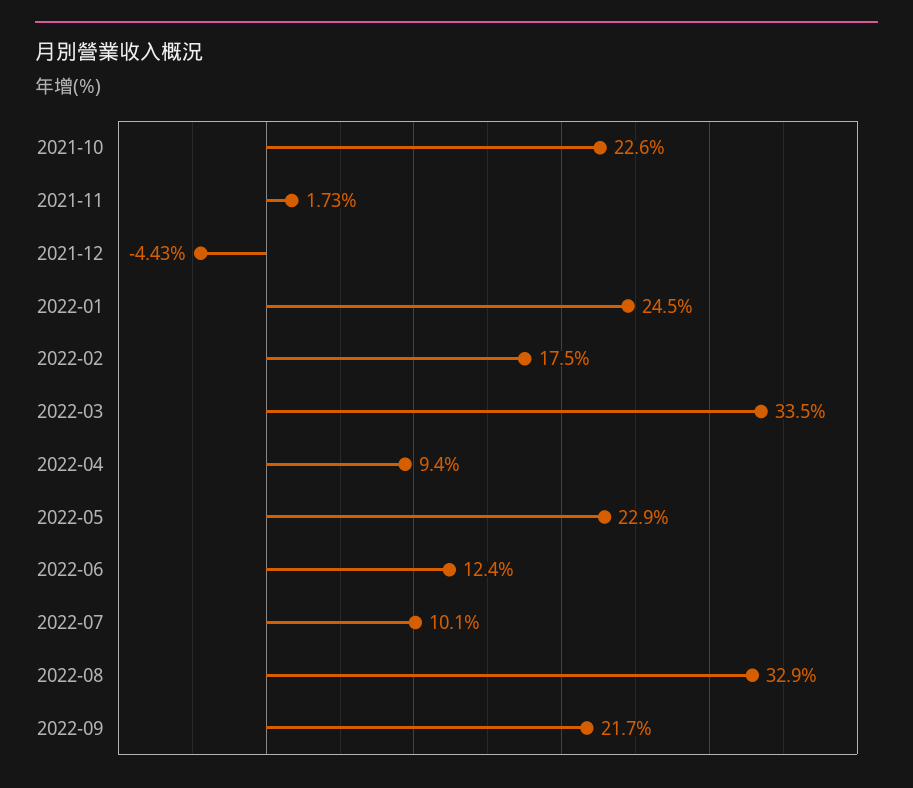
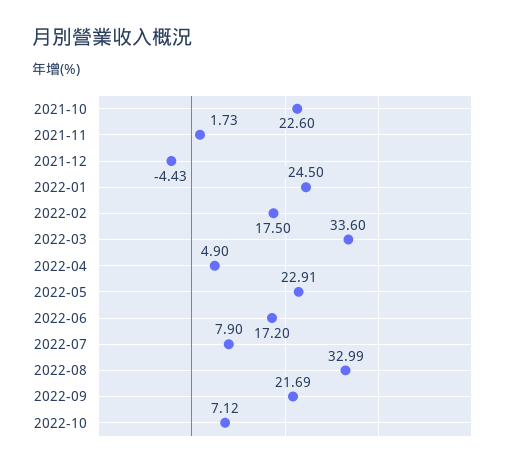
2022-03: 33.5 -> 33.6
2022-04: 9.4 -> 4.9
2022-05: 22.9 -> 22.91
2022-06: 12.4 -> 17.2
2022-07: 10.1 -> 7.9
2022-08: 32.9 -> 32.99
2022-09: 21.7 -> 21.69
2022-10: none -> 7.12

